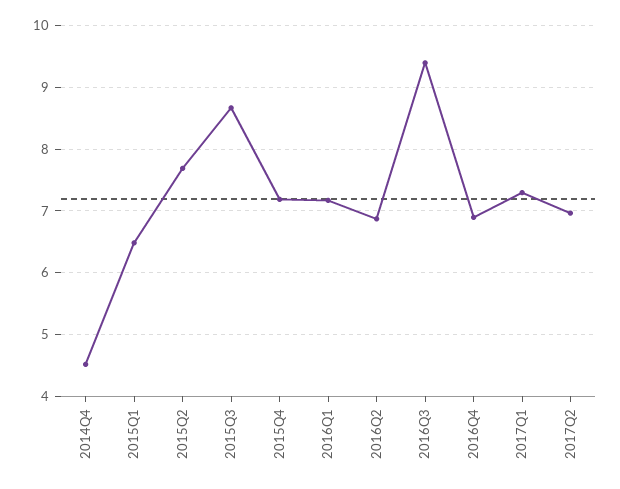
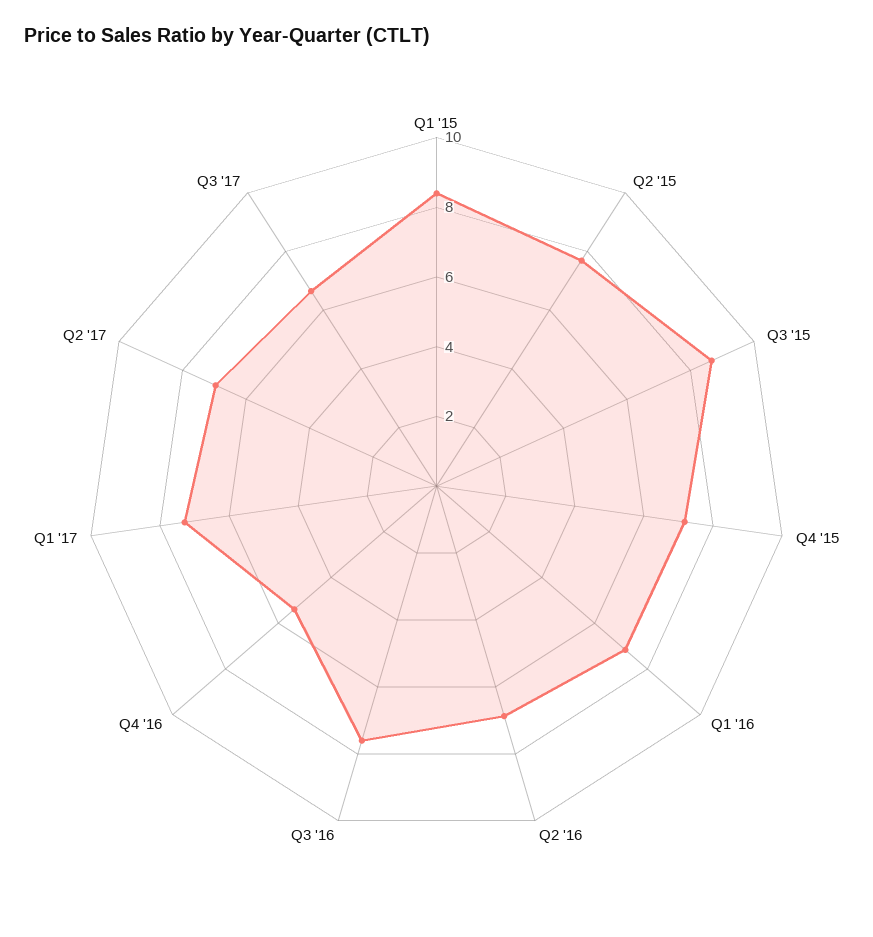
2014Q4: 4.5 -> none
2015Q1: 6.5 -> 8.5
2016Q3: 9.4 -> 7.5
2016Q4: 6.9 -> 5.5
Q3 '17: none -> 6.5

